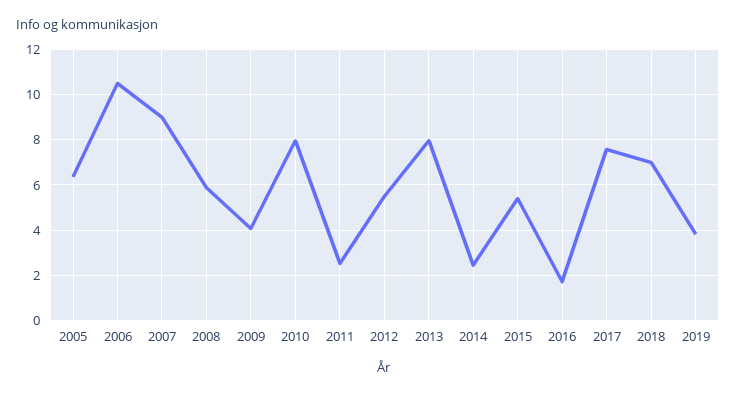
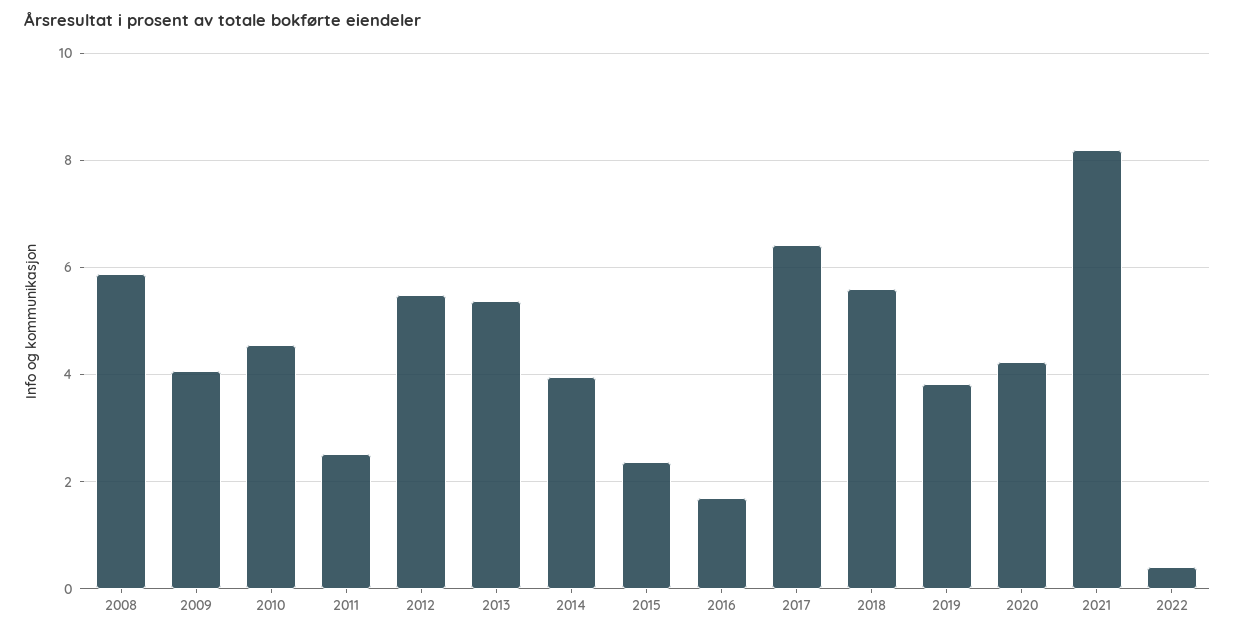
2005: 6.5 -> none
2006: 10.5 -> none
2007: 9 -> none
2010: 8 -> 4.6
2013: 8 -> 5.4
2014: 2.5 -> 4
2015: 5.5 -> 2.4
2017: 7.5 -> 6.4
2018: 7 -> 5.6
2020: none -> 4.2
2021: none -> 8.2
2022: none -> 0.4

